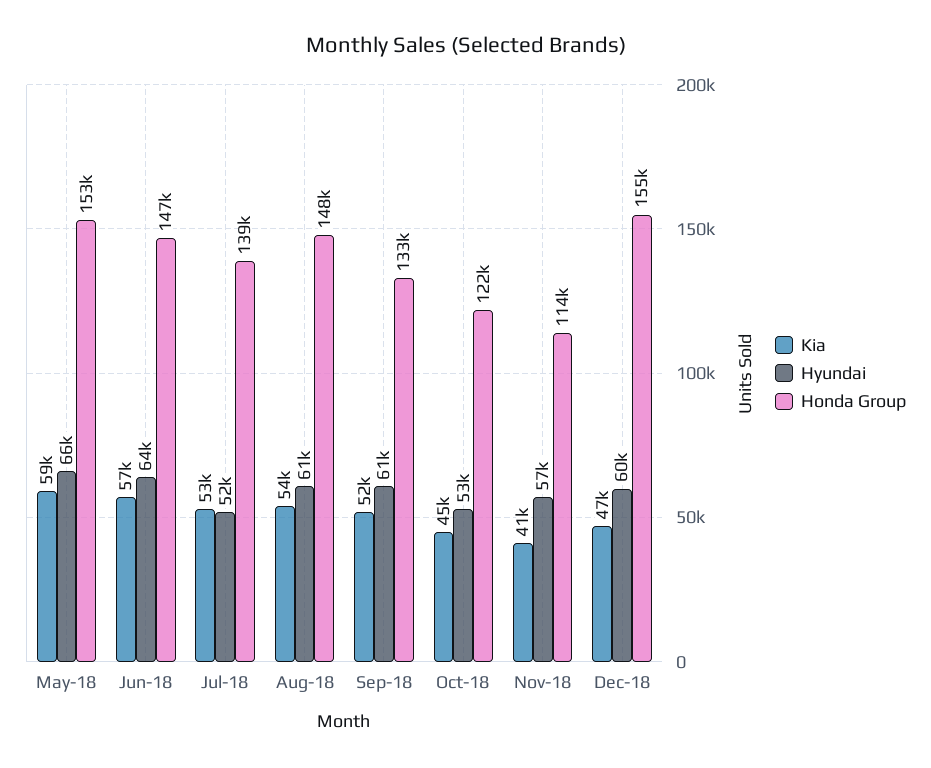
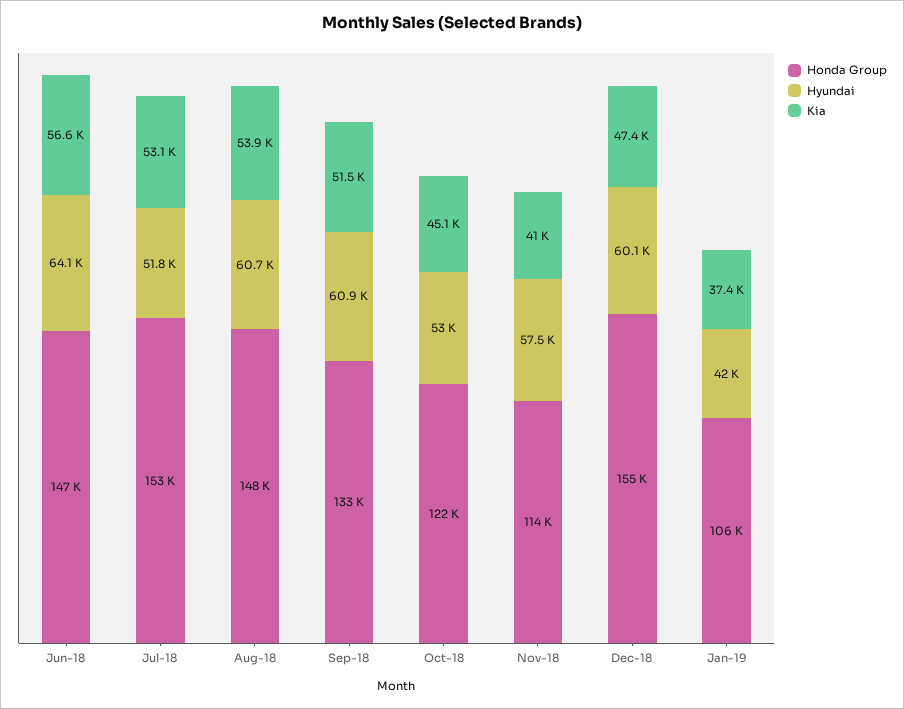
Kia, May-18: 59000 -> none
Hyundai, May-18: 66000 -> none
Honda Group, May-18: 153000 -> none
Honda Group, Jul-18: 139000 -> 153000
Honda Group, Jan-19: none -> 106000
Hyundai, Jan-19: none -> 42000
Kia, Jan-19: none -> 37400

